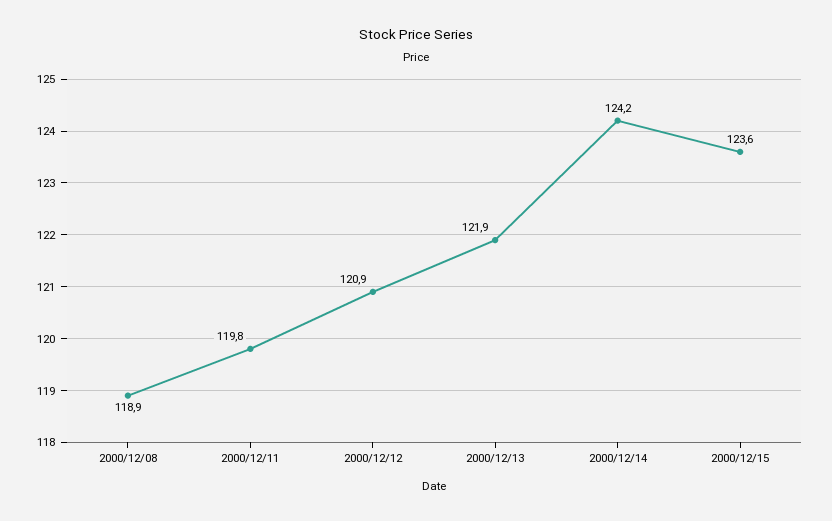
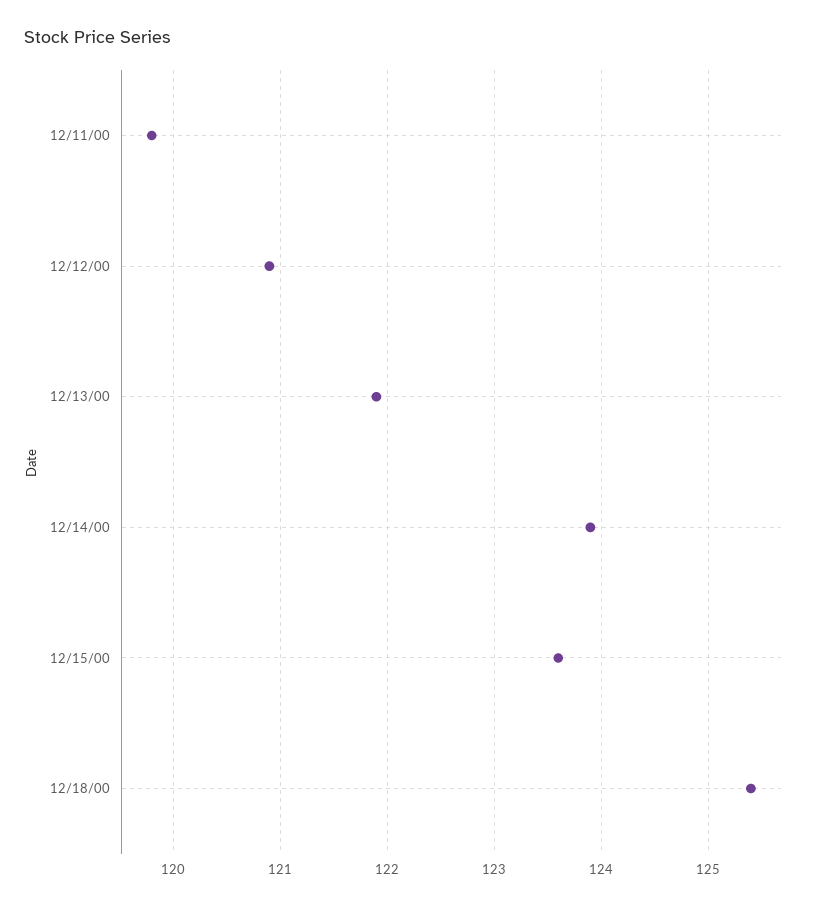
2000/12/08: 118.9 -> none
2000/12/14: 124.2 -> 123.9
12/18/00: none -> 125.4

